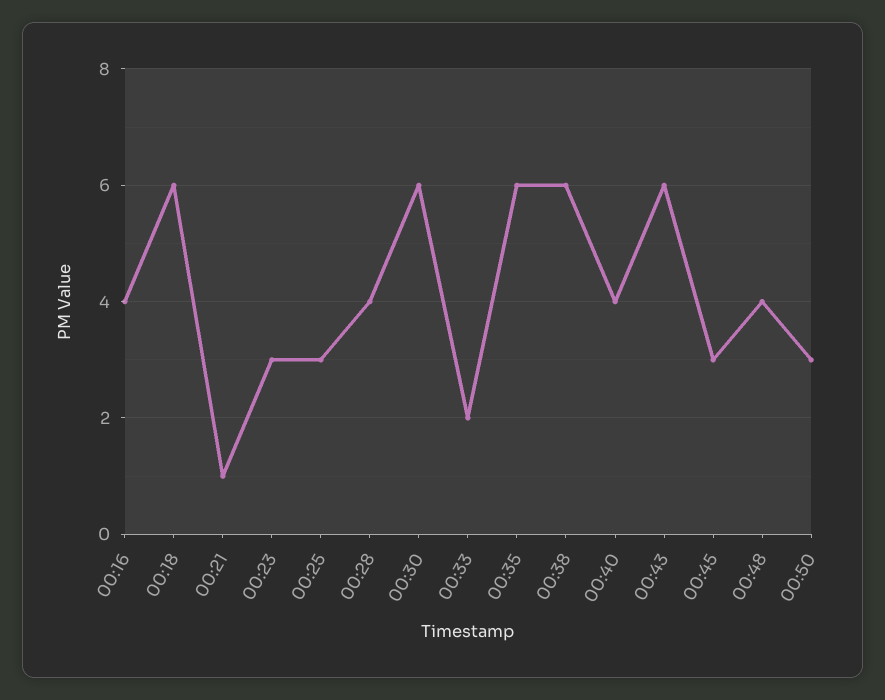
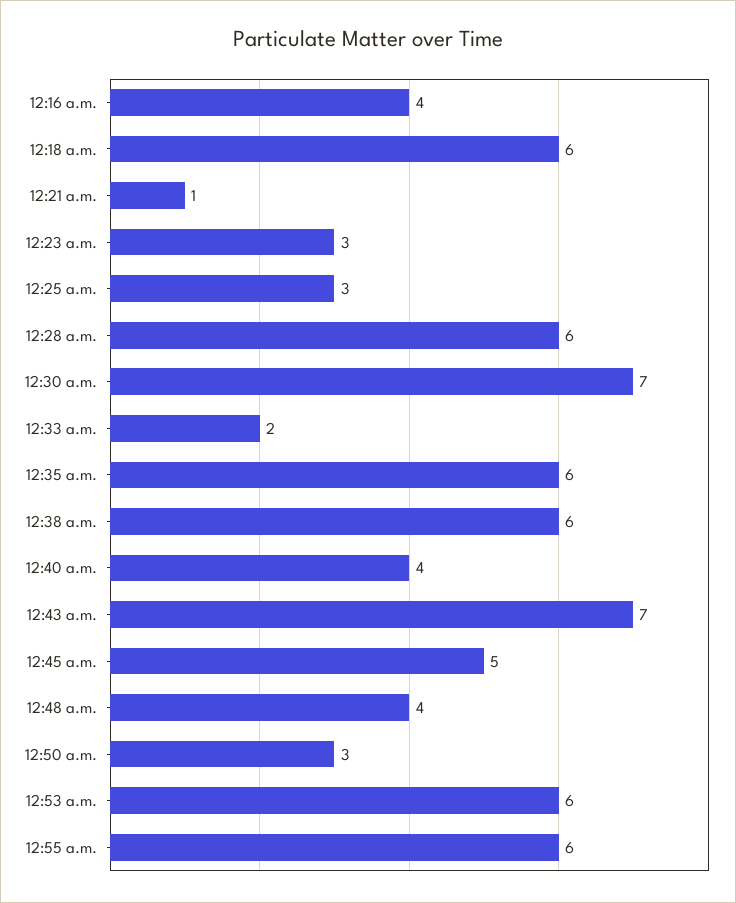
00:28: 4 -> 6
00:30: 6 -> 7
00:43: 6 -> 7
00:45: 3 -> 5
12:53 a.m.: none -> 6
12:55 a.m.: none -> 6

